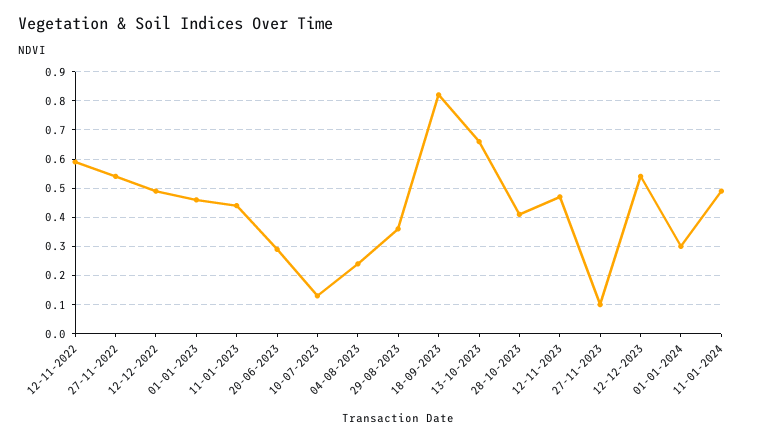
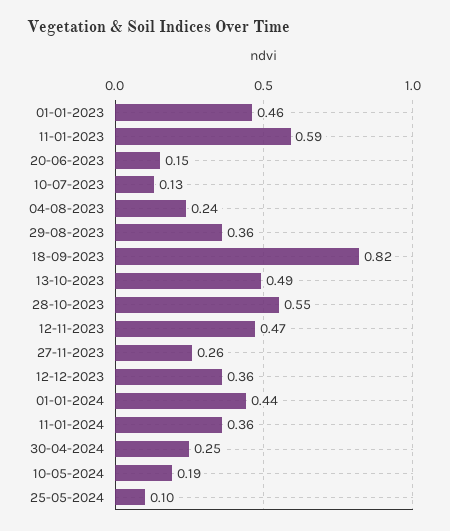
12-11-2022: 0.6 -> none
27-11-2022: 0.55 -> none
12-12-2022: 0.5 -> none
11-01-2023: 0.45 -> 0.59
20-06-2023: 0.3 -> 0.15
13-10-2023: 0.65 -> 0.49
28-10-2023: 0.4 -> 0.55
27-11-2023: 0.1 -> 0.26
12-12-2023: 0.55 -> 0.36
01-01-2024: 0.3 -> 0.44
11-01-2024: 0.5 -> 0.36
30-04-2024: none -> 0.25
10-05-2024: none -> 0.19
25-05-2024: none -> 0.1

